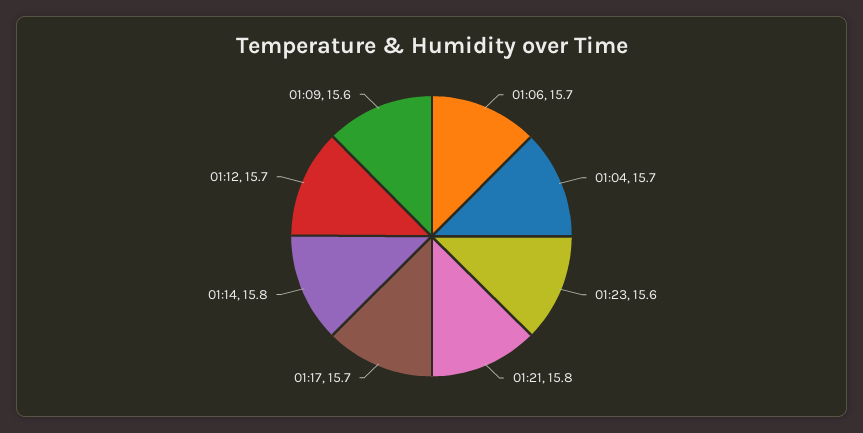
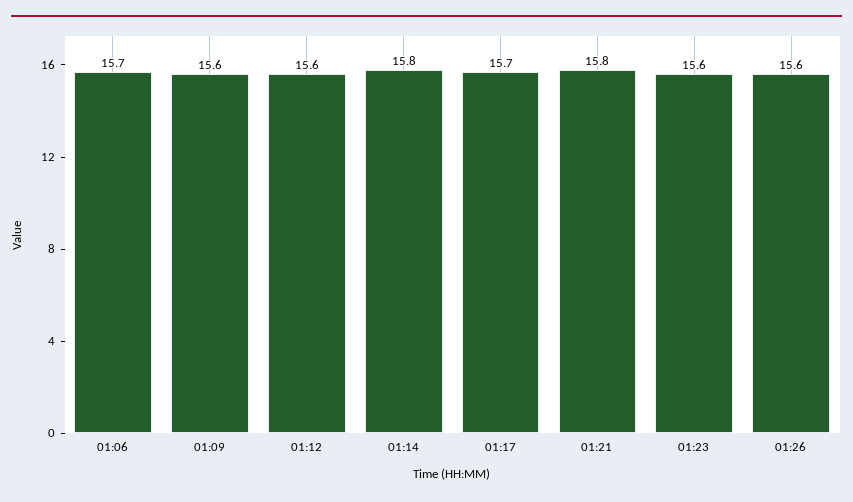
01:04: 15.7 -> none
01:12: 15.7 -> 15.6
01:26: none -> 15.6

